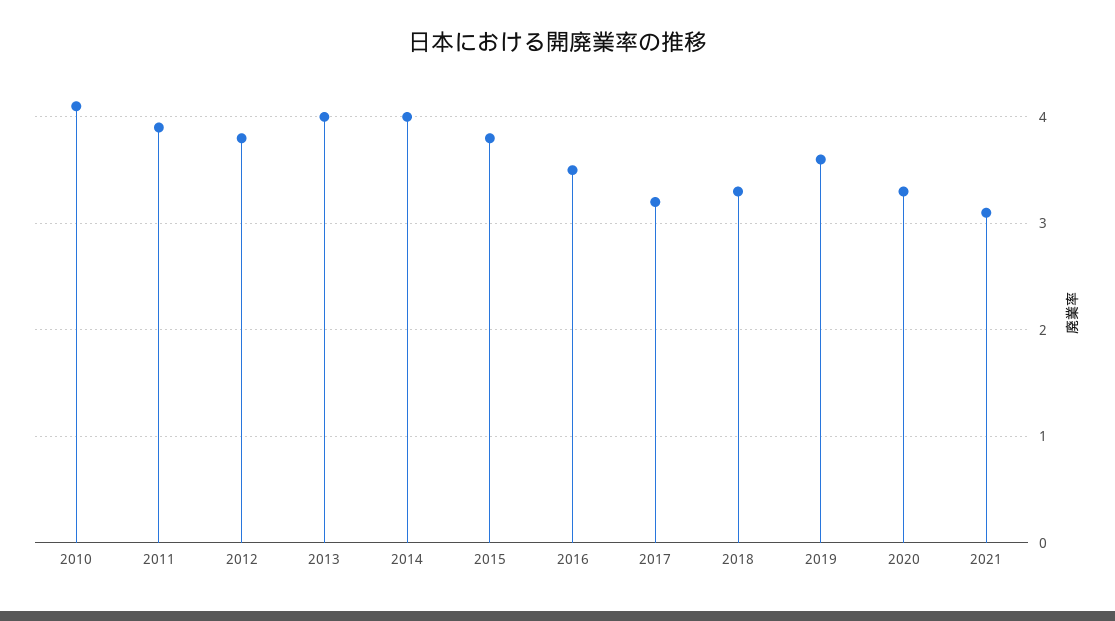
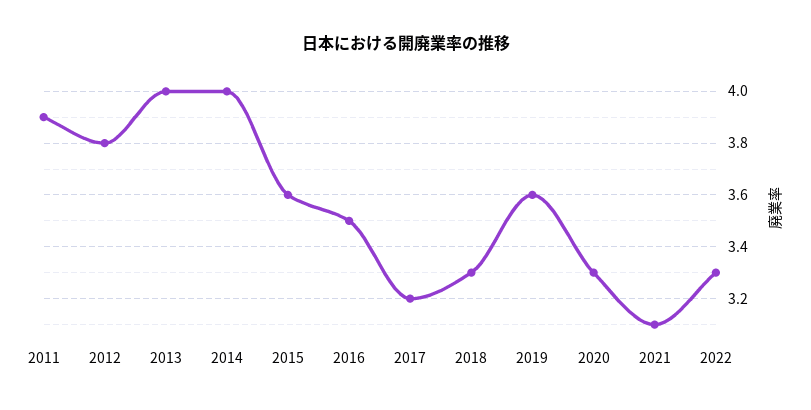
2010: 4.1 -> none
2015: 3.8 -> 3.6
2022: none -> 3.3

